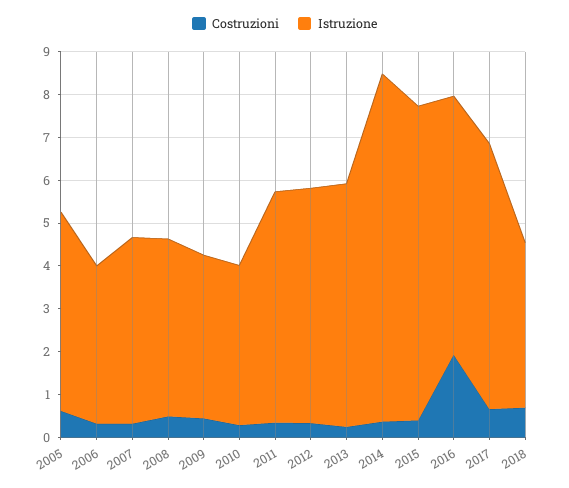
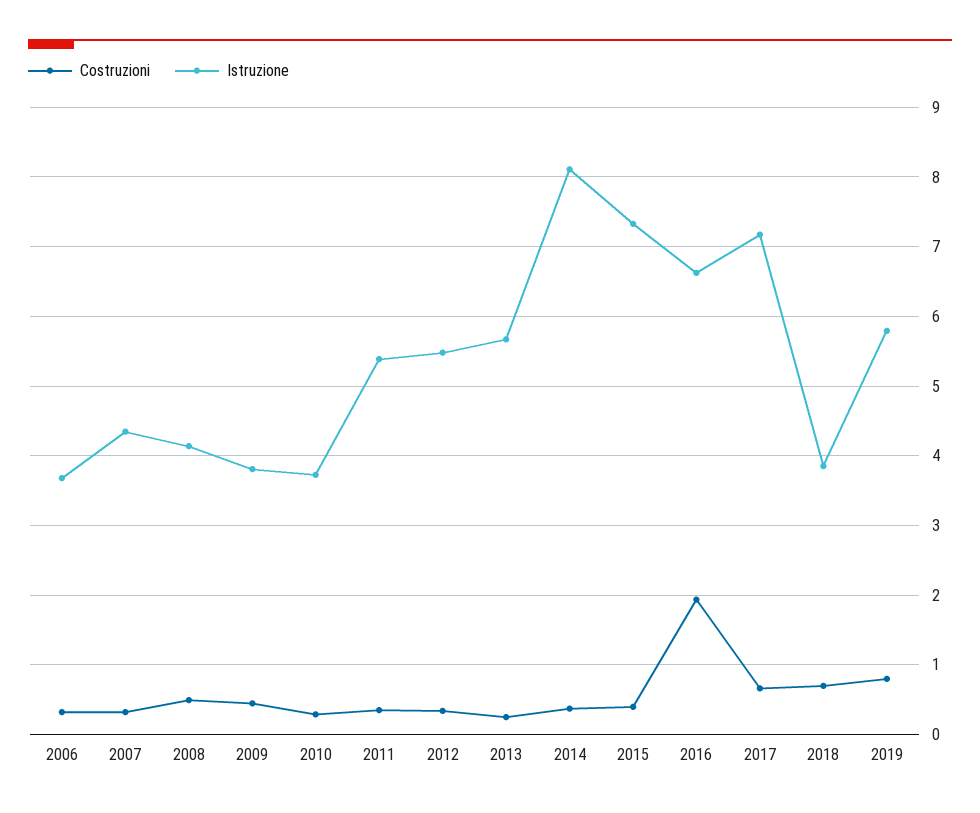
Costruzioni, 2005: 0.6 -> none
Istruzione, 2005: 4.6 -> none
Istruzione, 2016: 6 -> 6.6
Istruzione, 2017: 6.2 -> 7.2
Costruzioni, 2019: none -> 0.8
Istruzione, 2019: none -> 5.8

